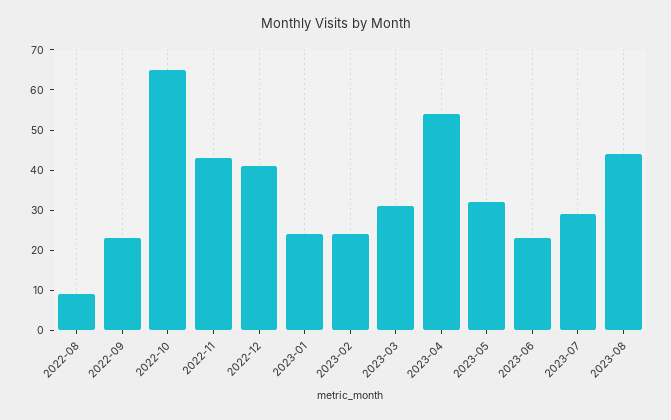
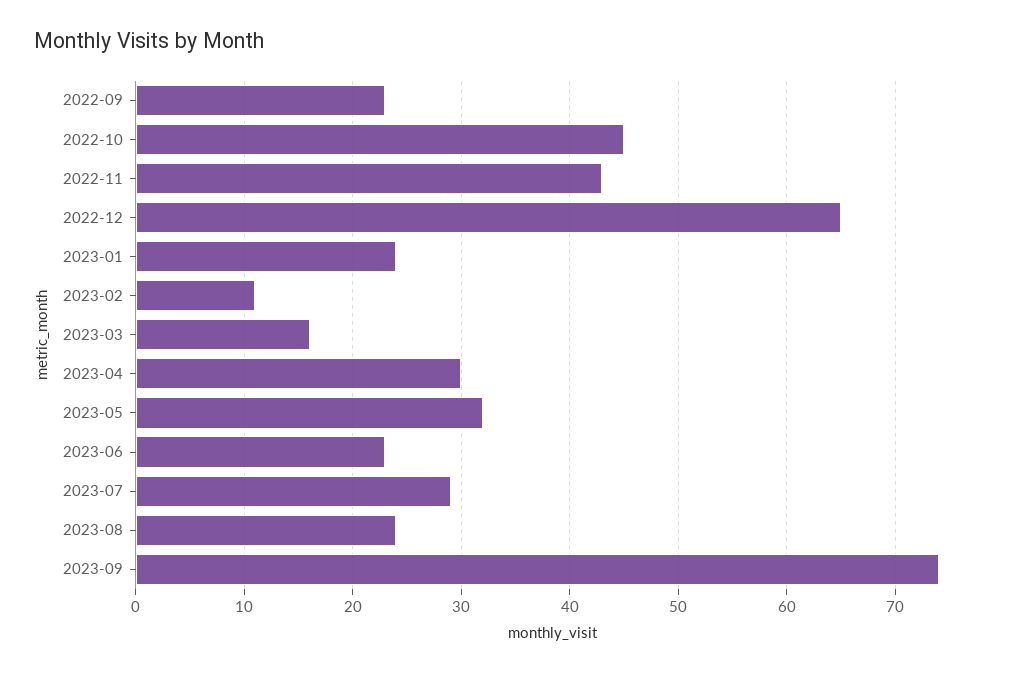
2022-08: 10 -> none
2022-10: 65 -> 45
2022-12: 40 -> 65
2023-02: 25 -> 11
2023-03: 30 -> 16
2023-04: 55 -> 30
2023-08: 45 -> 24
2023-09: none -> 74

